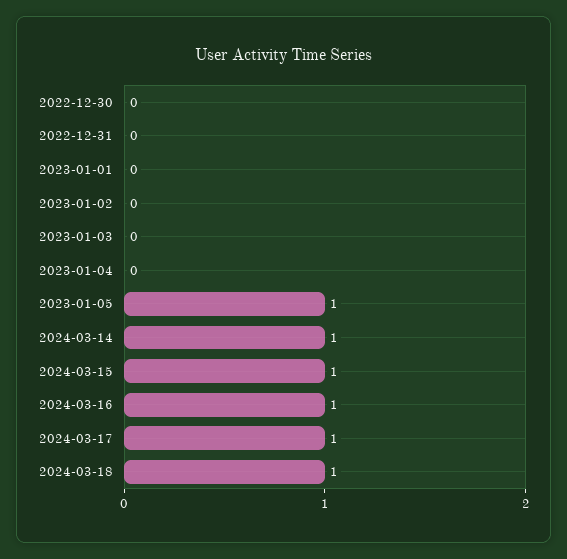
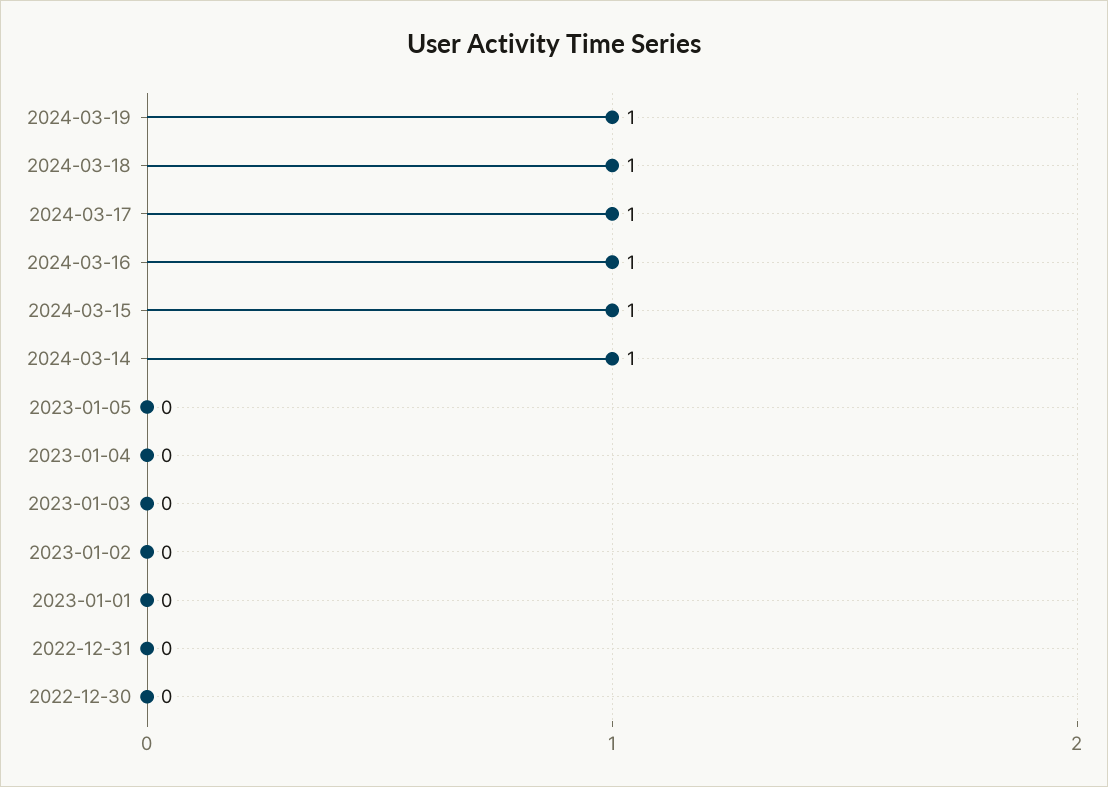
2023-01-05: 1 -> 0
2024-03-19: none -> 1

